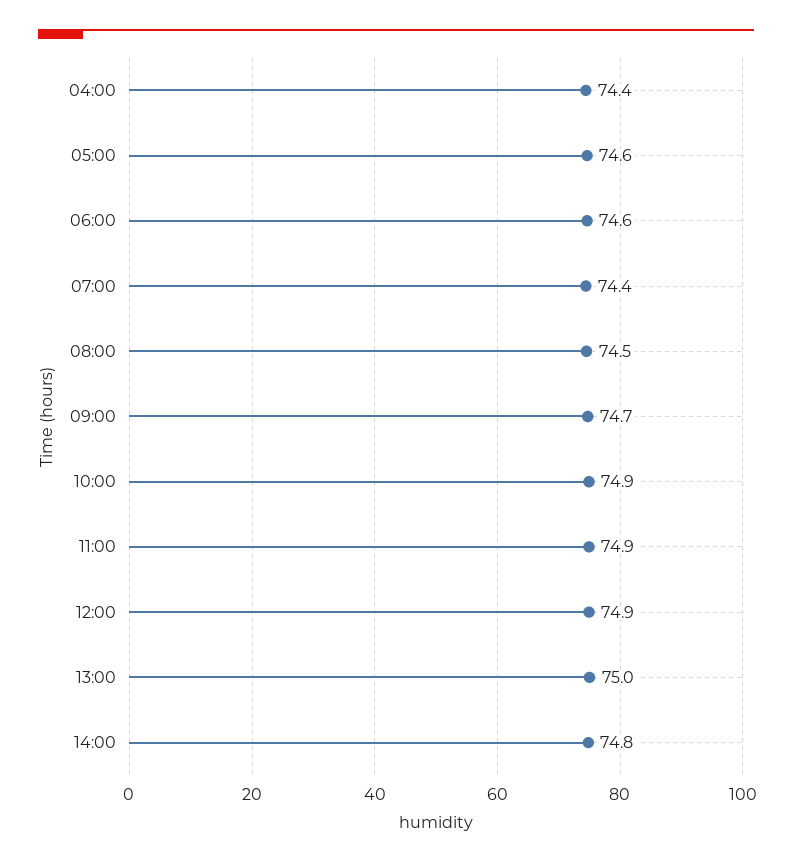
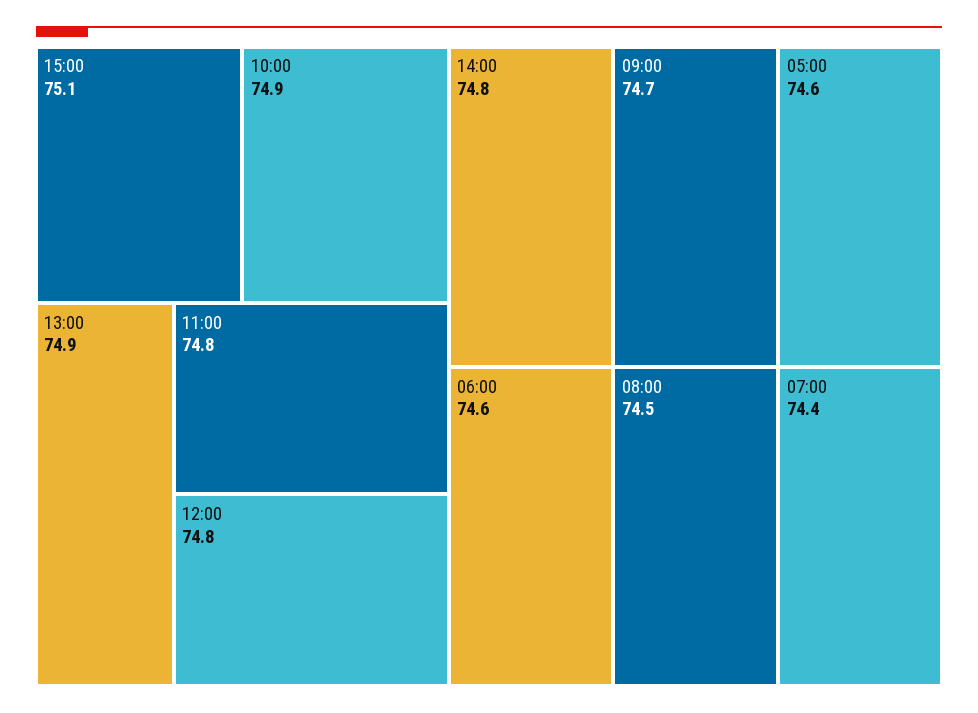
04:00: 74.4 -> none
11:00: 74.9 -> 74.8
12:00: 74.9 -> 74.8
13:00: 75 -> 74.9
15:00: none -> 75.1

